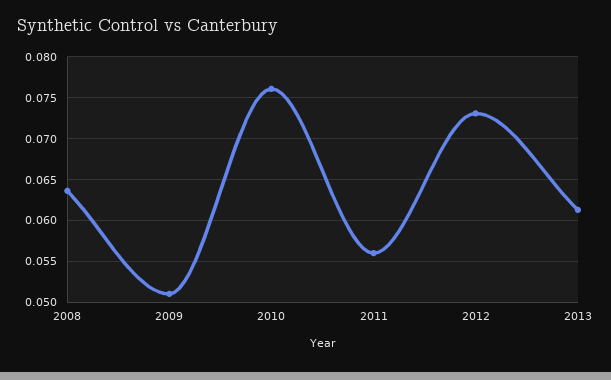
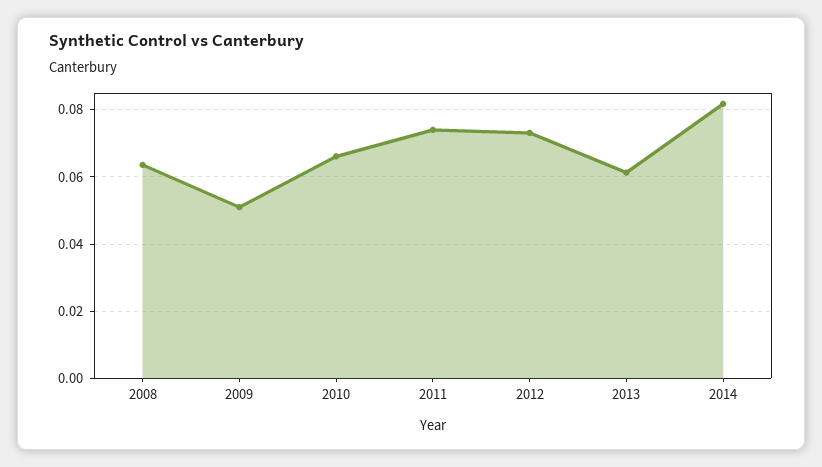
2010: 0.076 -> 0.066
2011: 0.056 -> 0.074
2014: none -> 0.082

